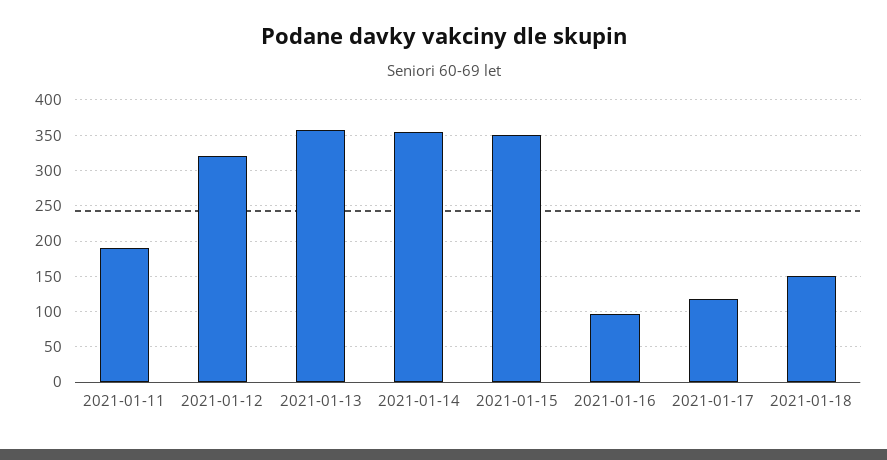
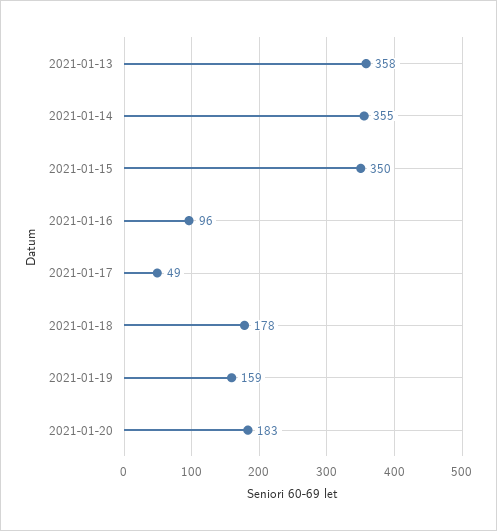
2021-01-11: 190 -> none
2021-01-12: 320 -> none
2021-01-17: 120 -> 49
2021-01-18: 150 -> 178
2021-01-19: none -> 159
2021-01-20: none -> 183

